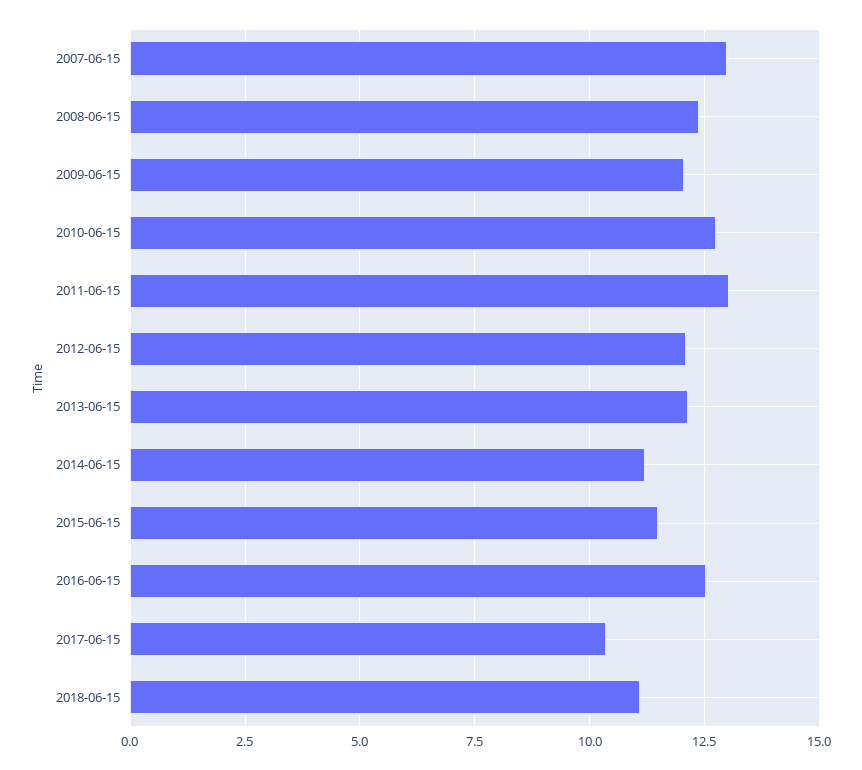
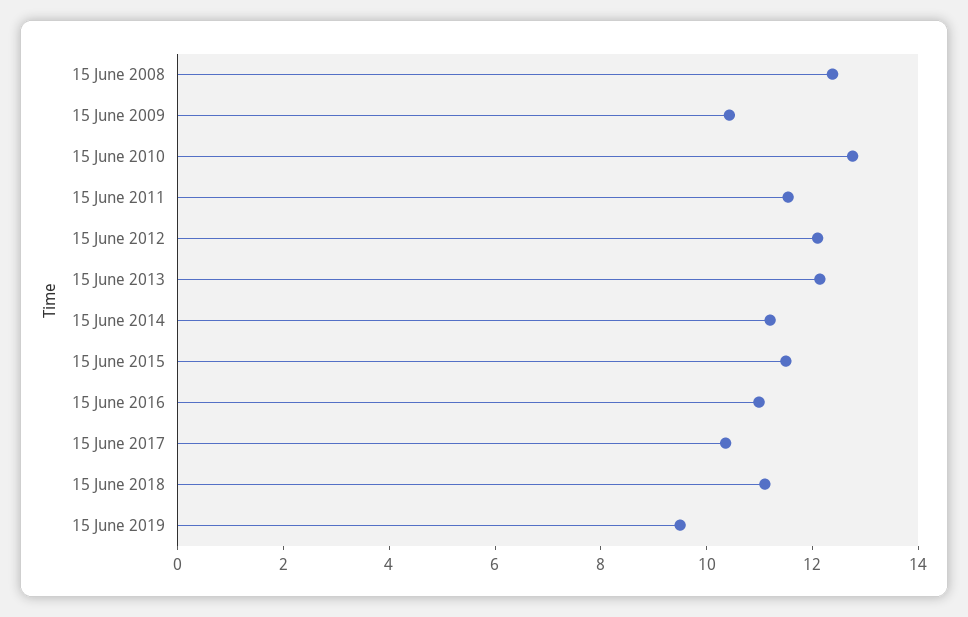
2007-06-15: 13 -> none
2009-06-15: 12 -> 10.5
2011-06-15: 13 -> 11.5
2016-06-15: 12.5 -> 11
15 June 2019: none -> 9.5

